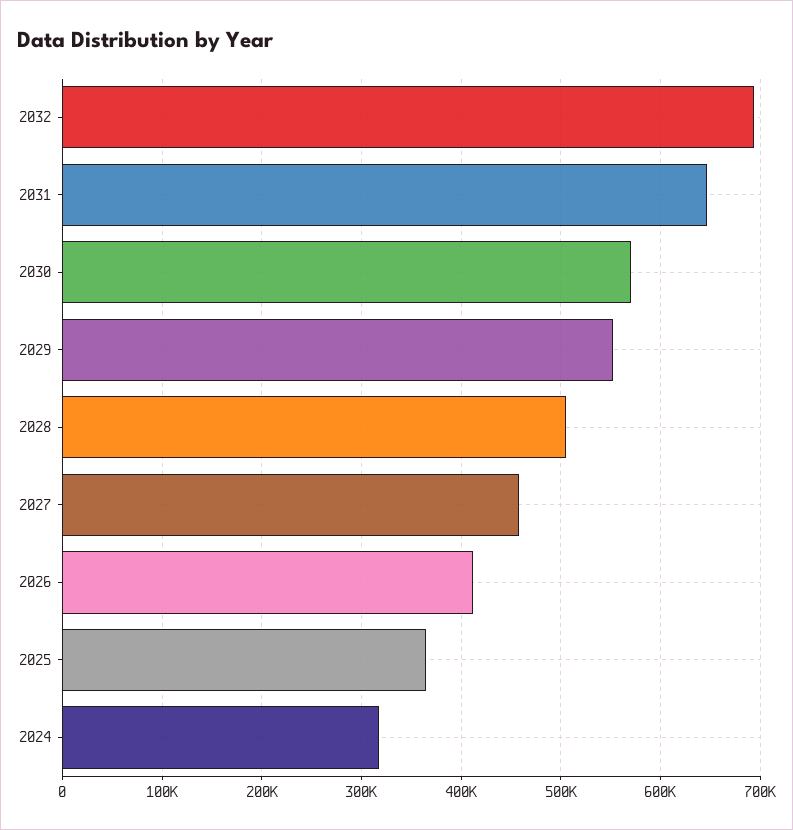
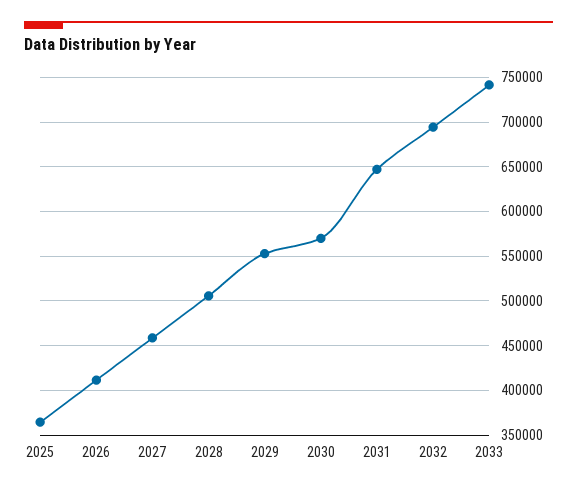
2024: 320000 -> none
2033: none -> 740000

